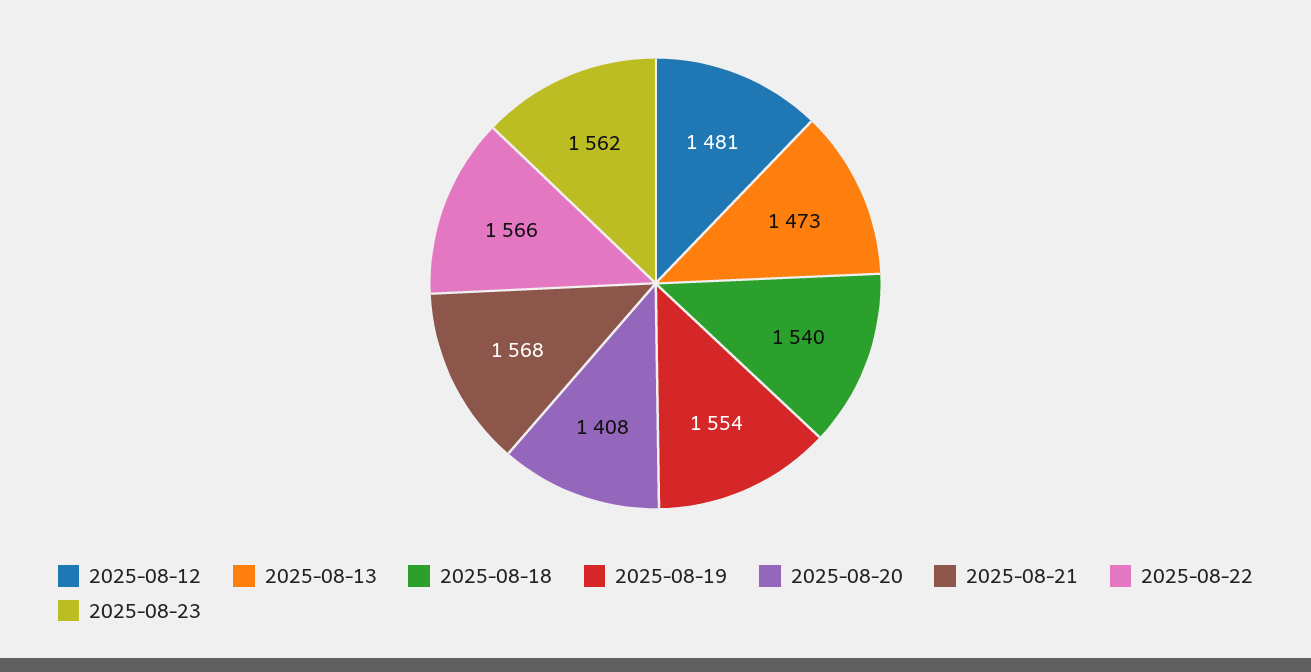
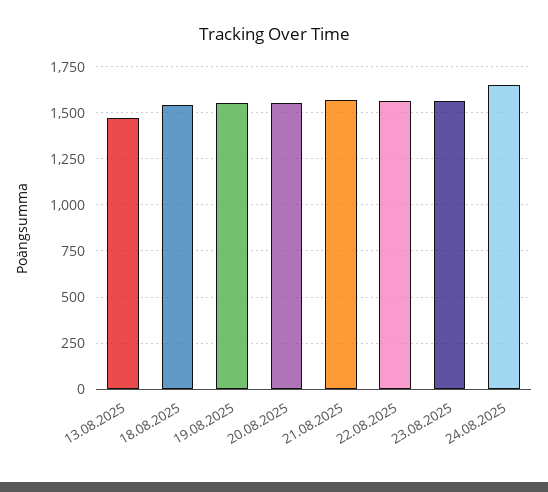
2025-08-12: 1481 -> none
2025-08-20: 1408 -> 1550
24.08.2025: none -> 1650

